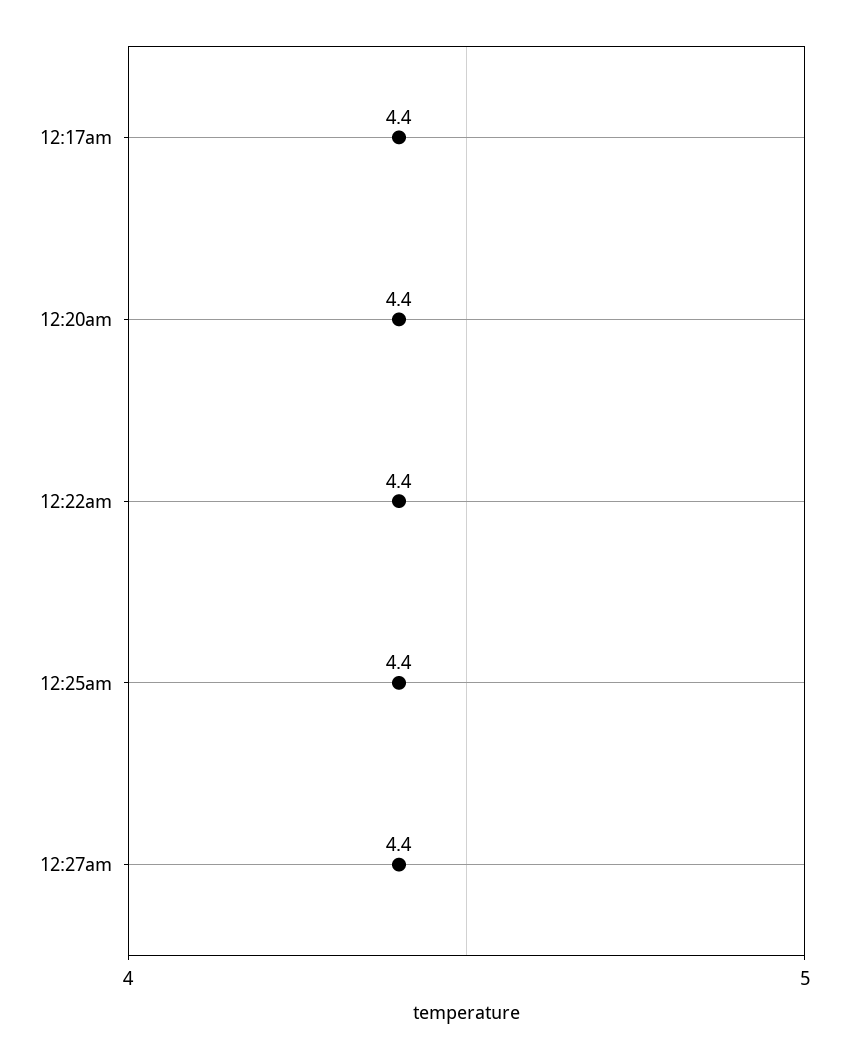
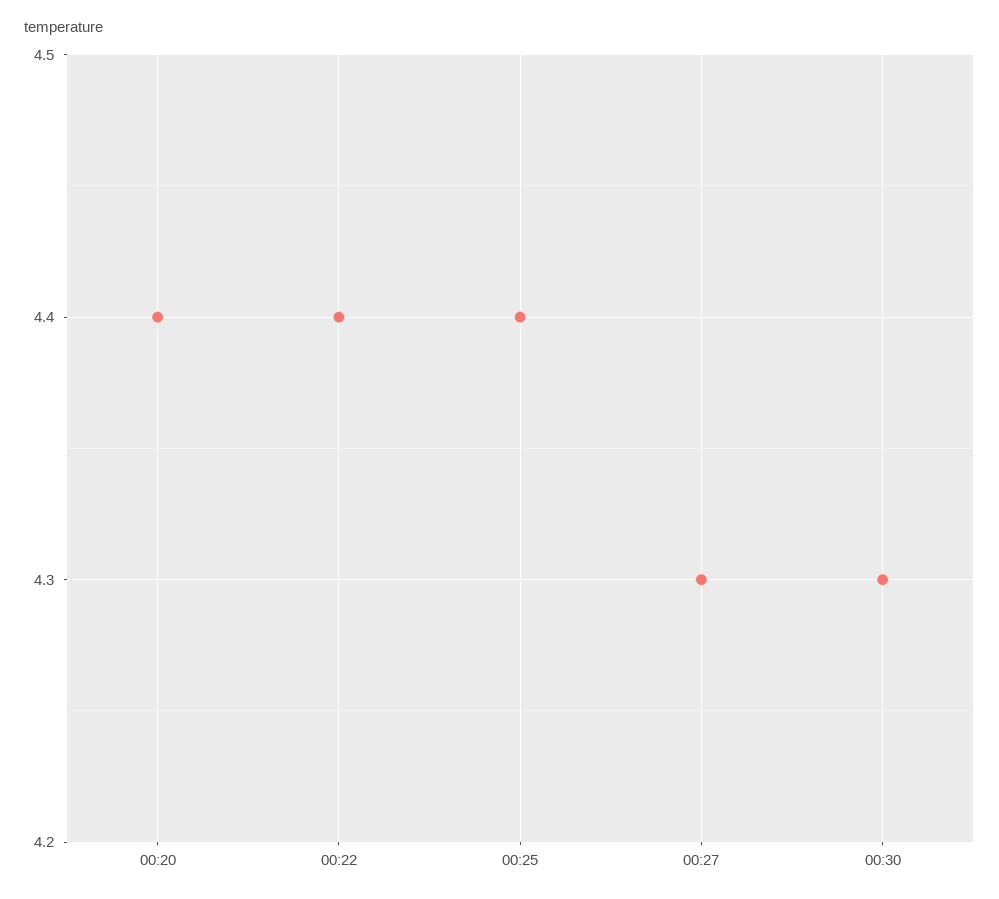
12:17am: 4.4 -> none
12:27am: 4.4 -> 4.3
00:30: none -> 4.3

